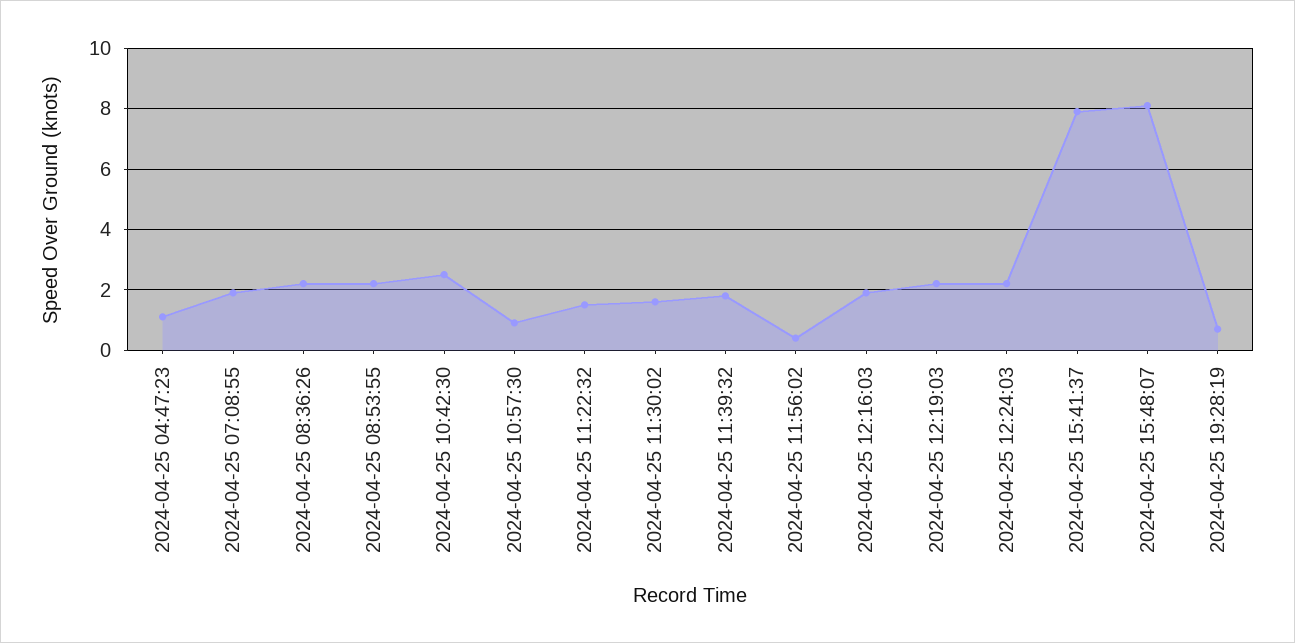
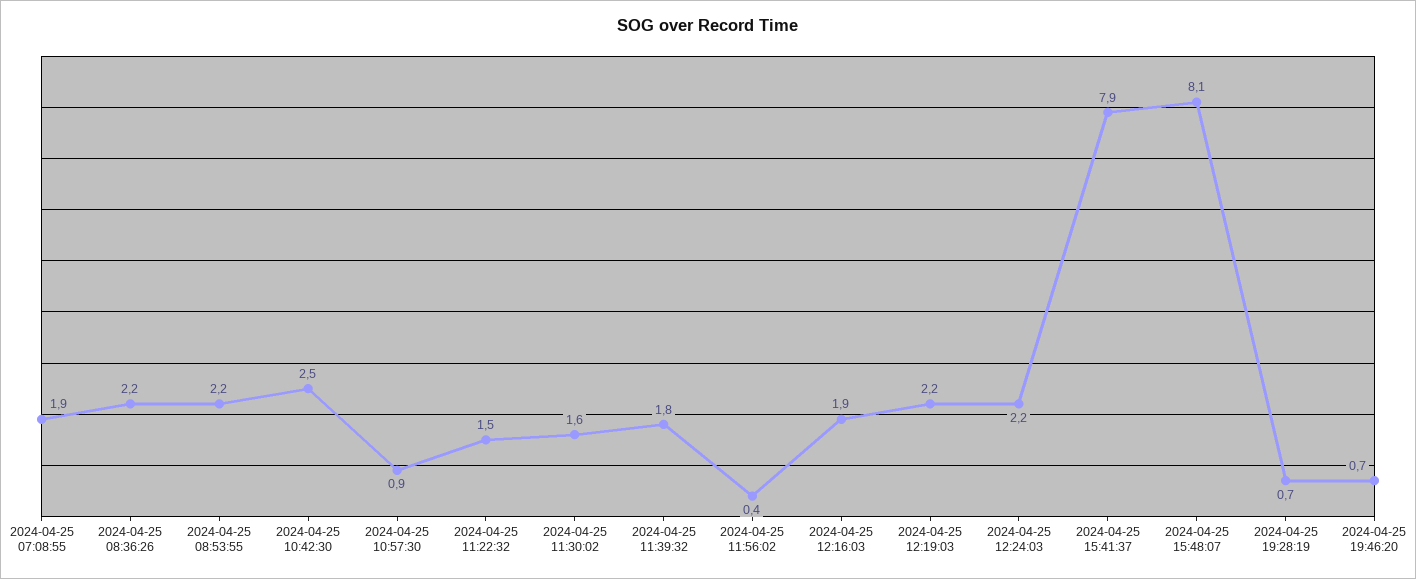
2024-04-25 04:47:23: 1 -> none
2024-04-25 19:46:20: none -> 0.7

